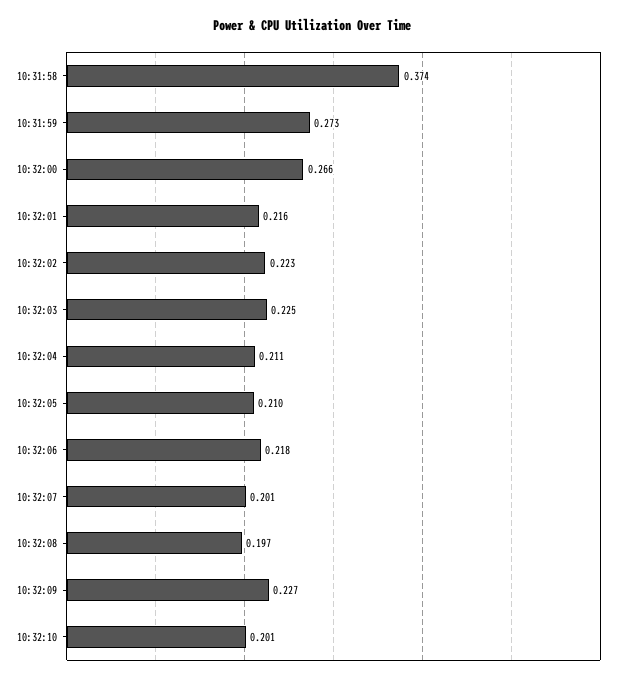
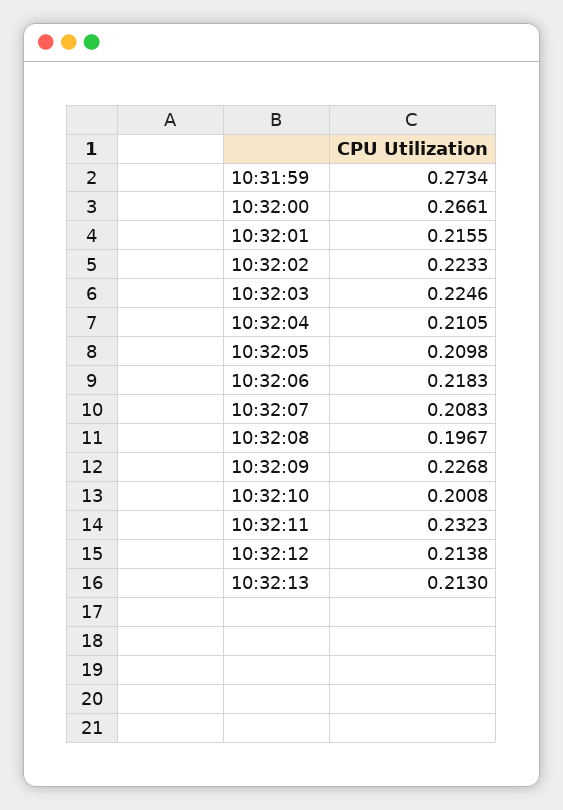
10:31:58: 0.374 -> none
10:32:07: 0.201 -> 0.2083
10:32:11: none -> 0.2323
10:32:12: none -> 0.2138
10:32:13: none -> 0.213

